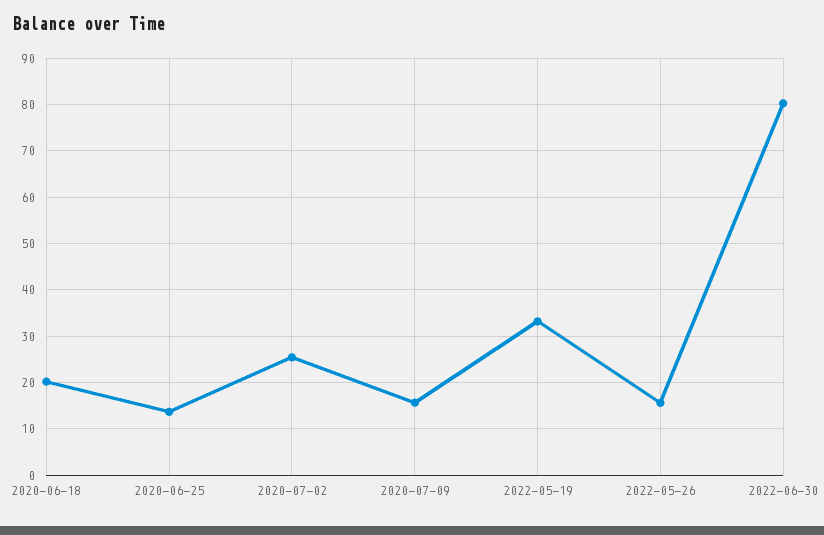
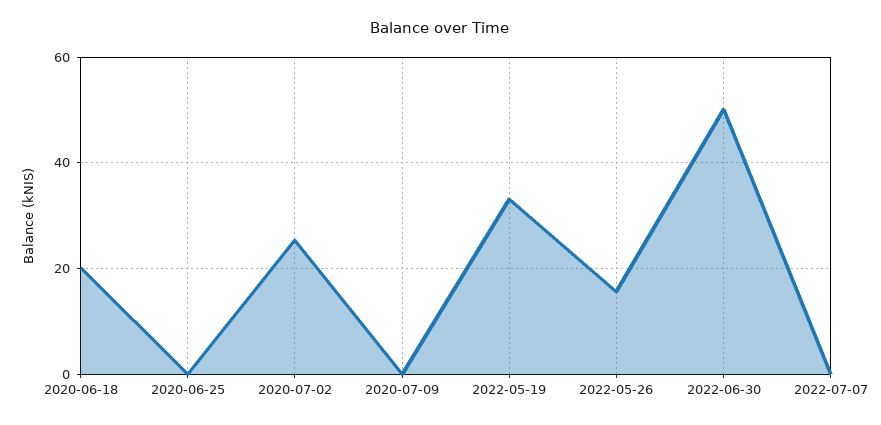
2020-06-25: 14 -> 0
2020-07-09: 16 -> 0
2022-06-30: 80 -> 50
2022-07-07: none -> 0

